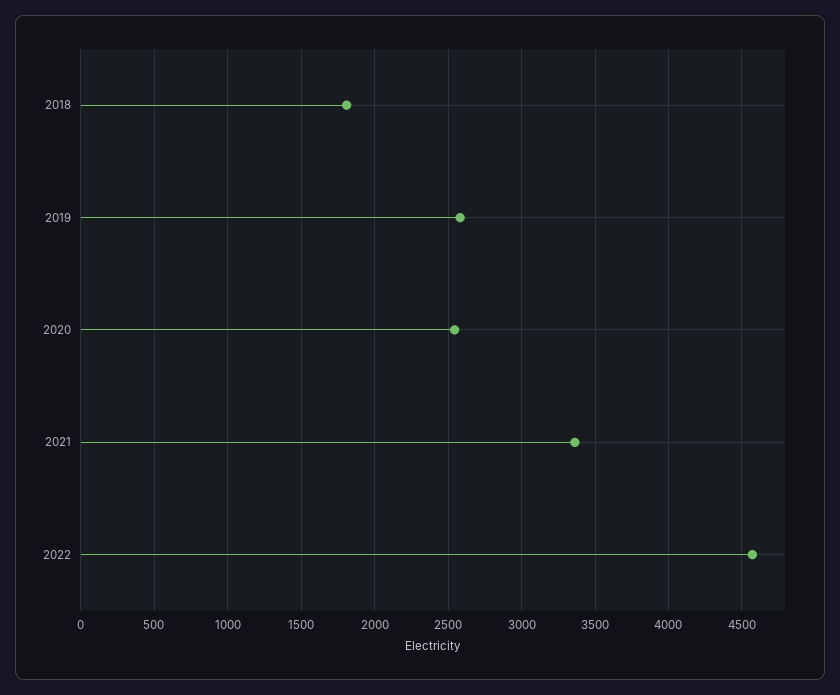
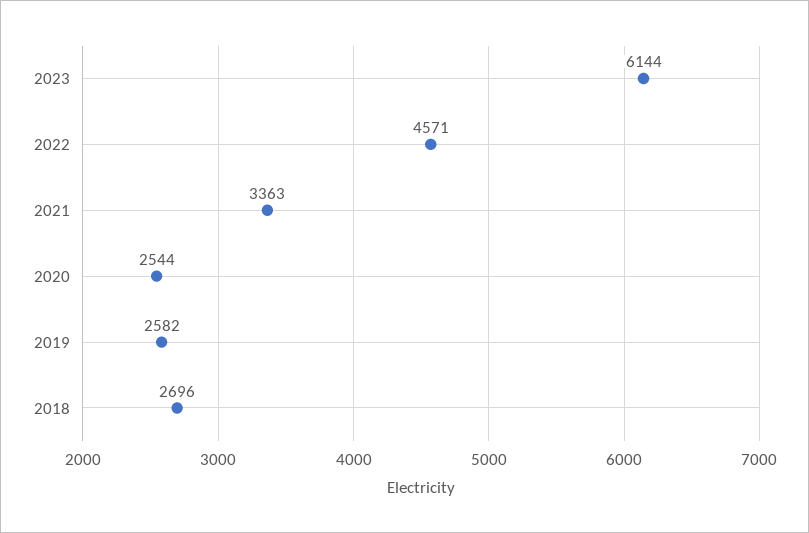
2018: 1800 -> 2696
2023: none -> 6144

